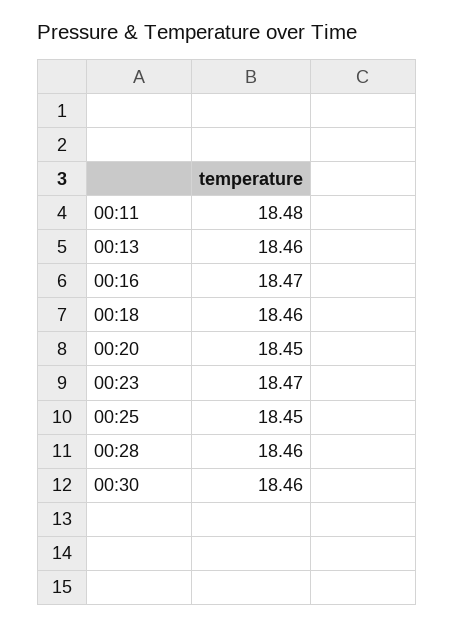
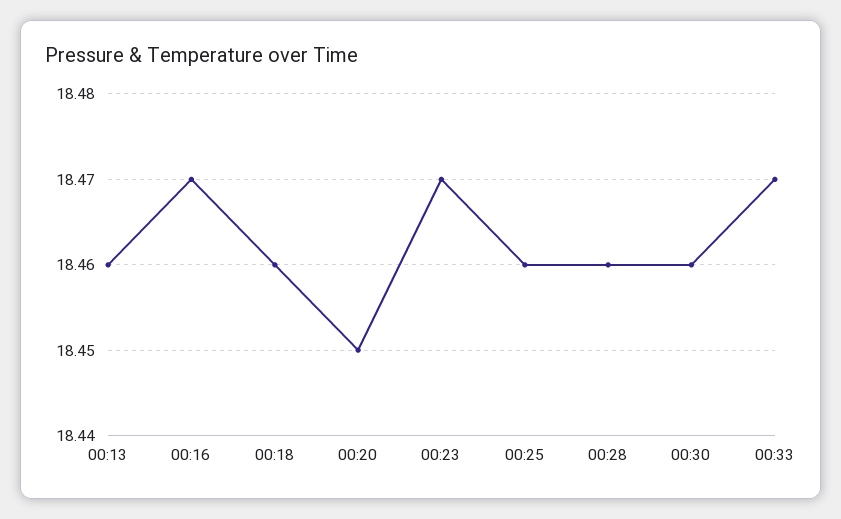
00:11: 18.48 -> none
00:25: 18.45 -> 18.46
00:33: none -> 18.47

